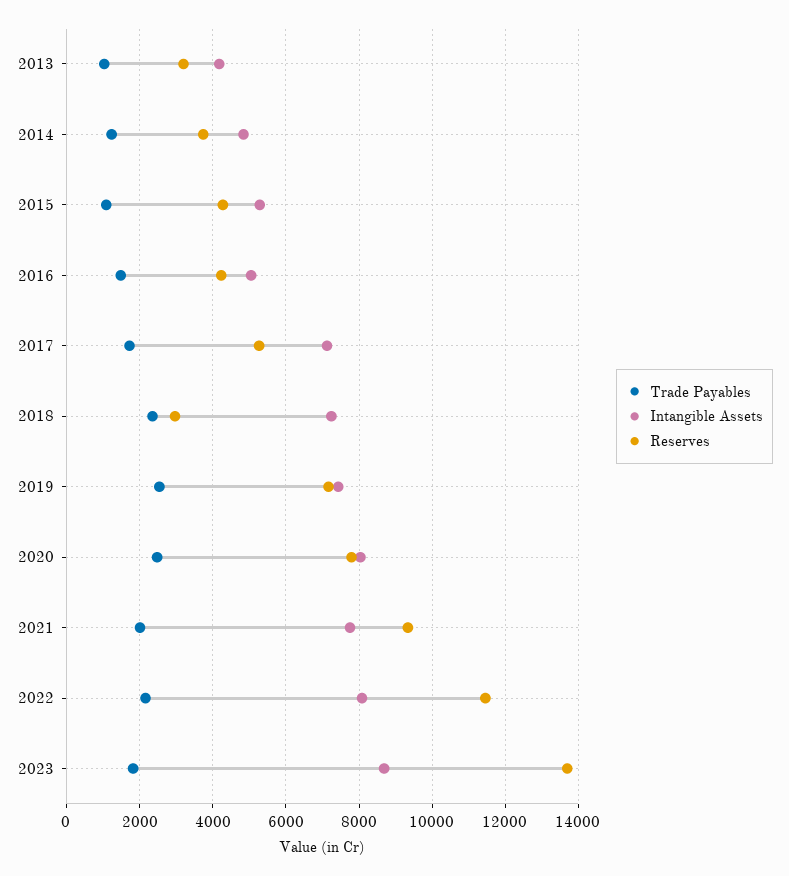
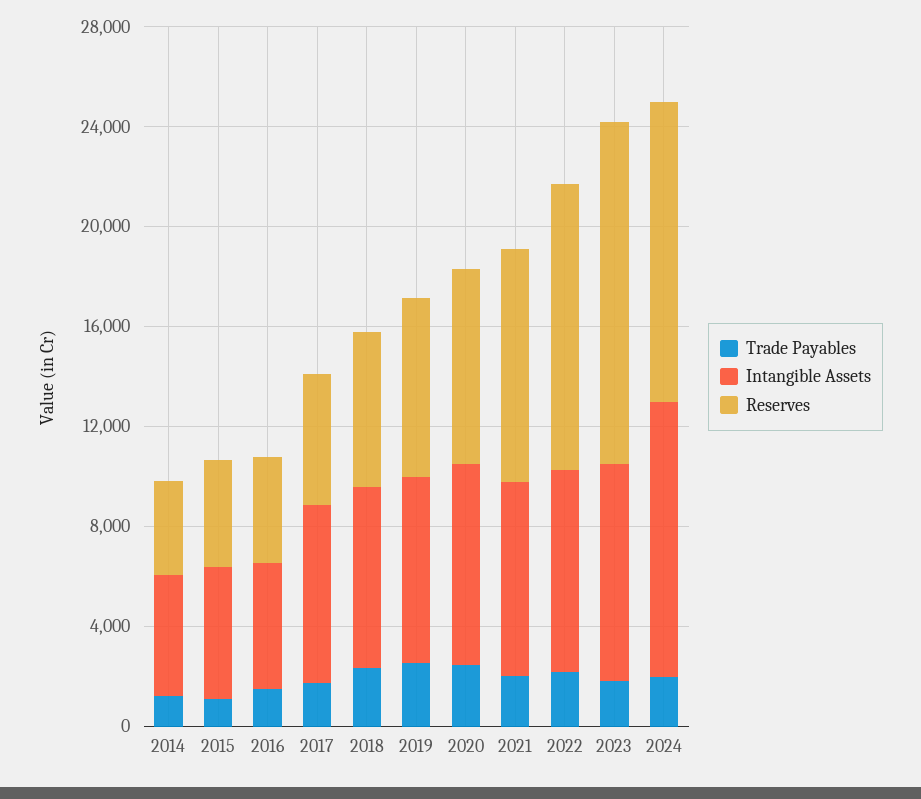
Trade Payables, 2013: 1000 -> none
Intangible Assets, 2013: 4200 -> none
Reserves, 2013: 3200 -> none
Reserves, 2018: 3000 -> 6000
Trade Payables, 2024: none -> 2000
Intangible Assets, 2024: none -> 11000
Reserves, 2024: none -> 12000

